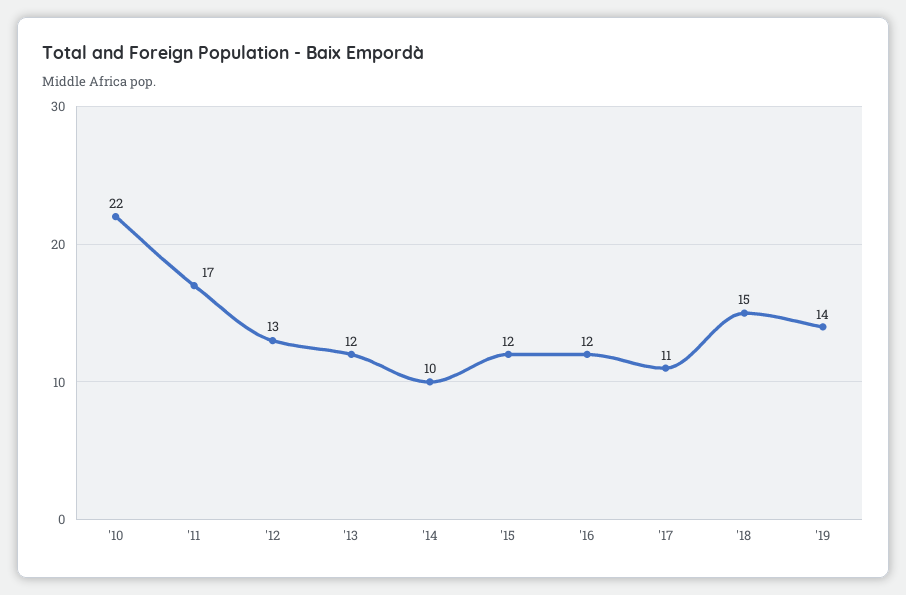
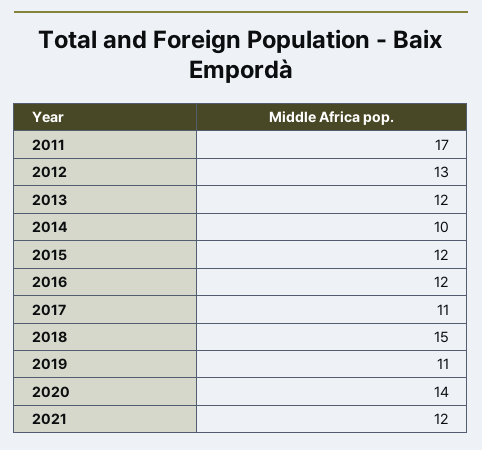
'10: 22 -> none
'19: 14 -> 11
2020: none -> 14
2021: none -> 12

